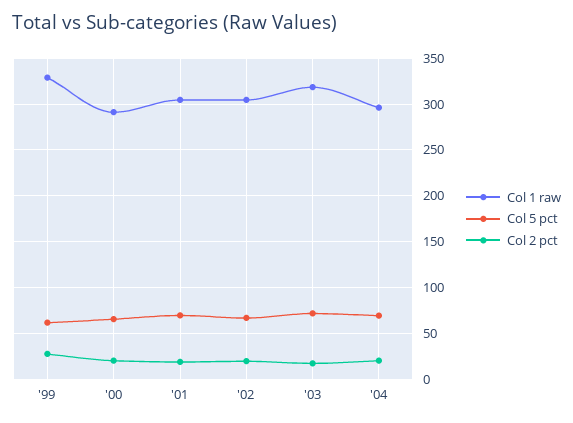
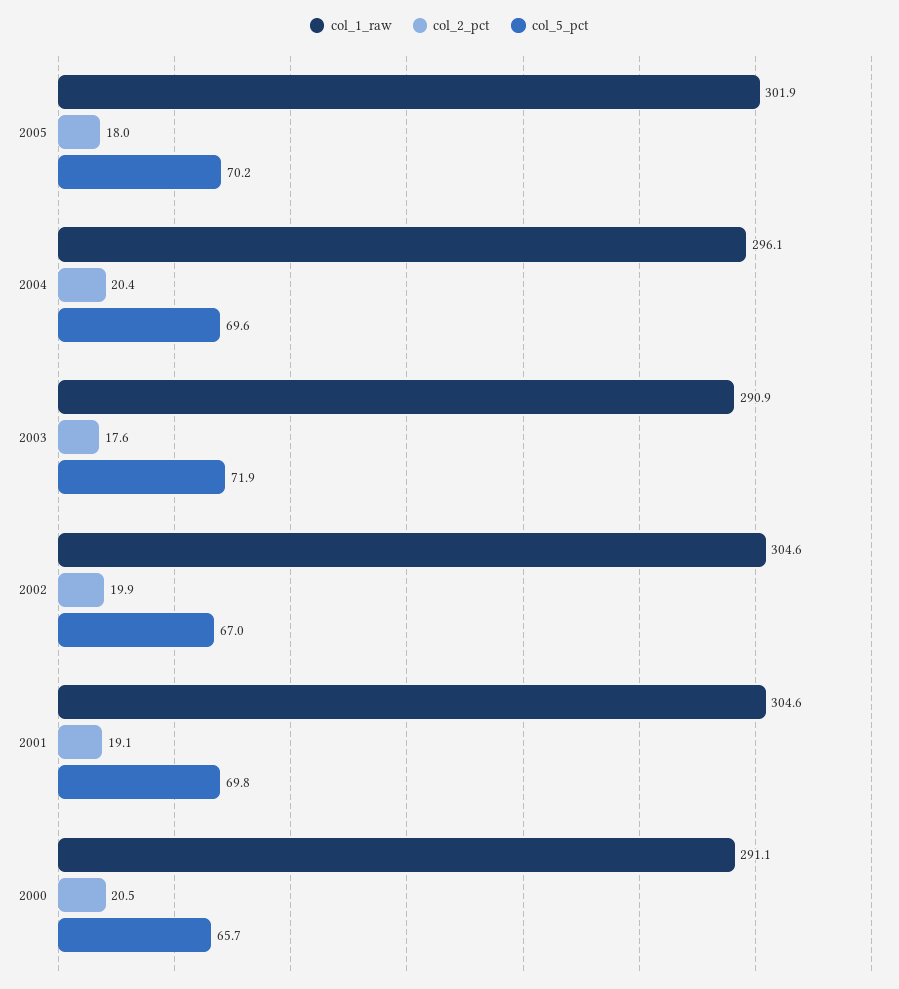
Col 1 raw, '99: 330 -> none
Col 5 pct, '99: 60 -> none
Col 2 pct, '99: 30 -> none
Col 1 raw, '03: 320 -> 290.9
Col 1 raw, 2005: none -> 301.9
Col 2 pct, 2005: none -> 18
Col 5 pct, 2005: none -> 70.2

